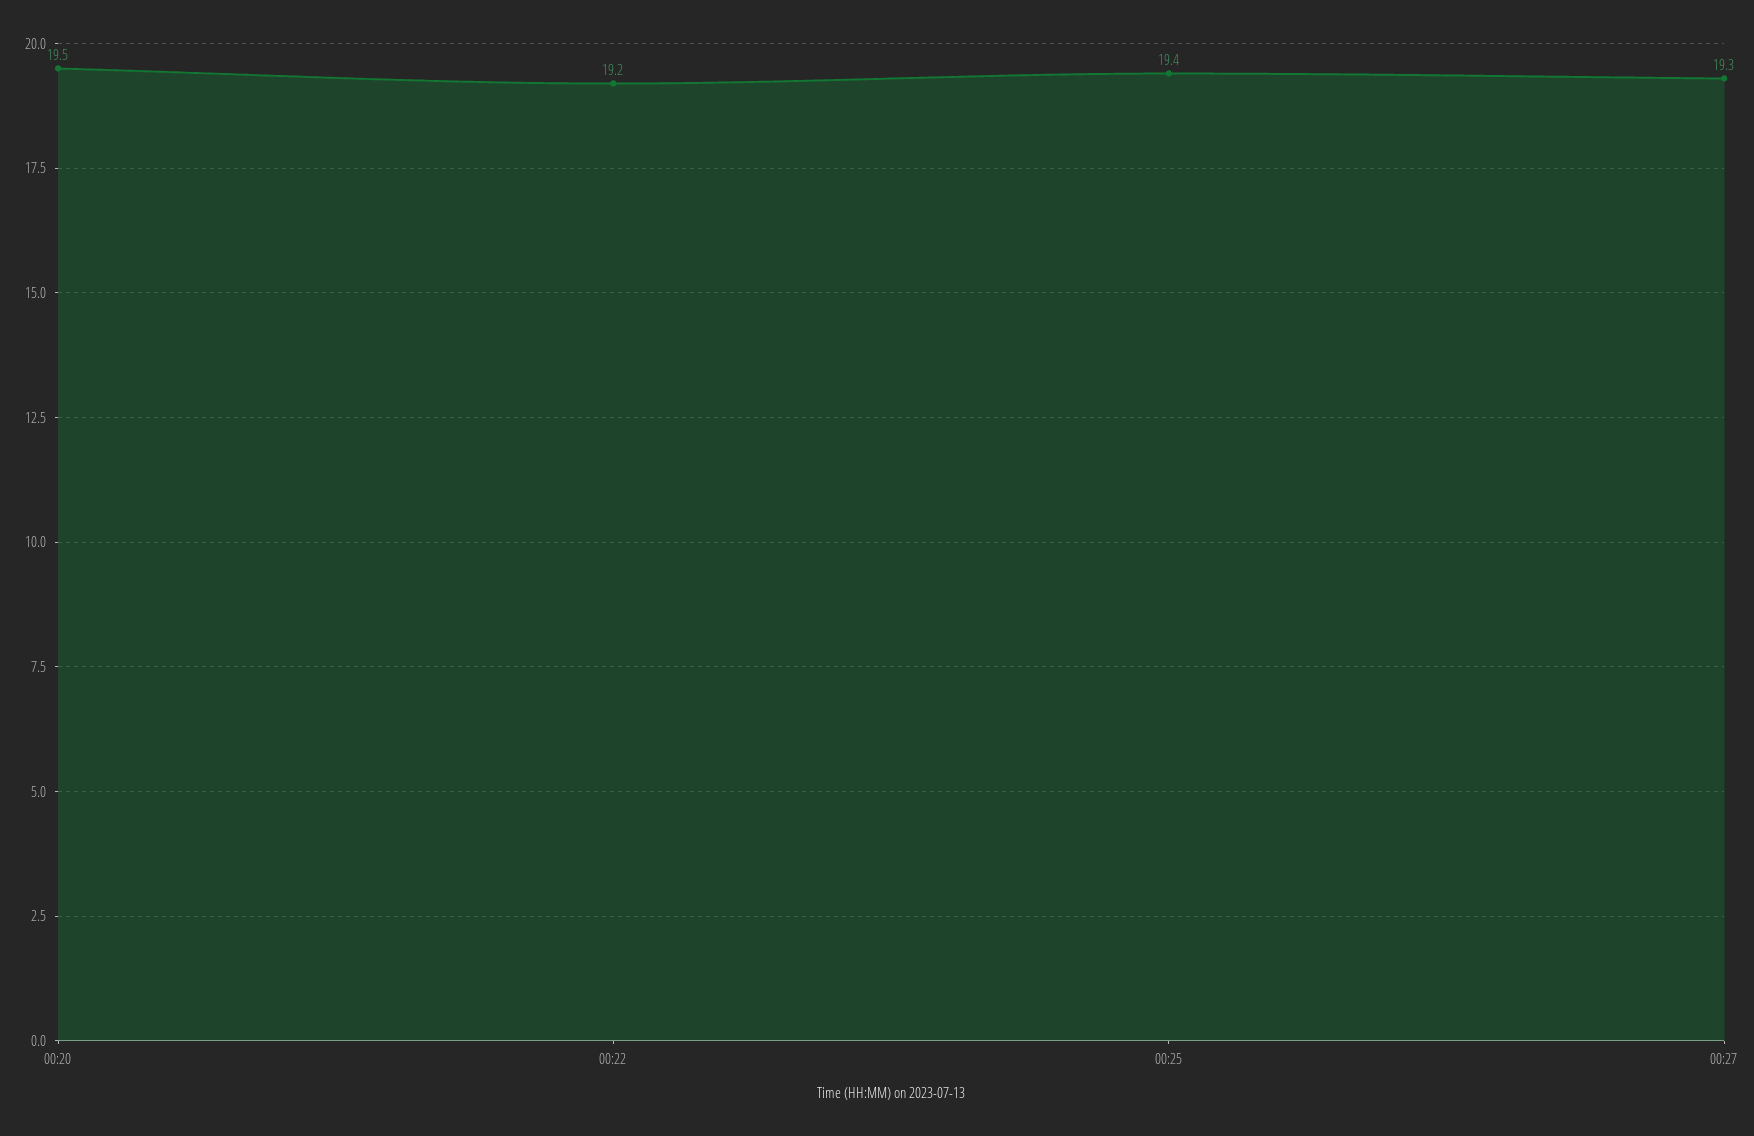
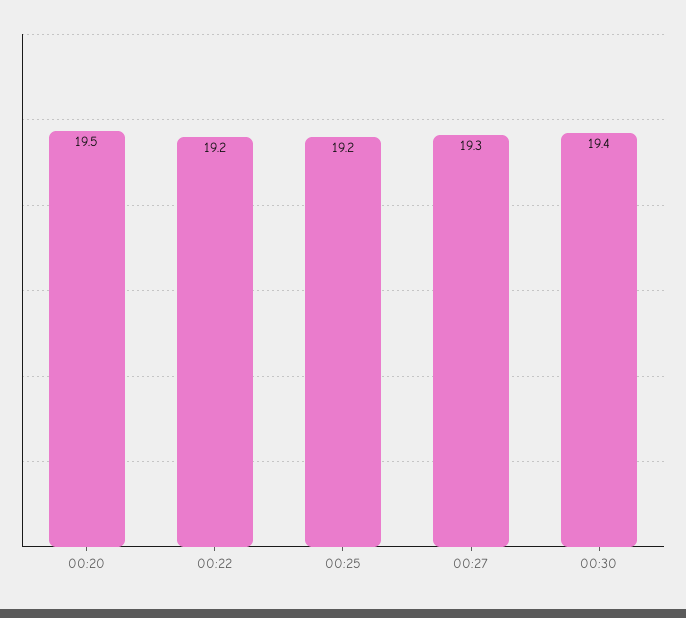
00:25: 19.4 -> 19.2
00:30: none -> 19.4

